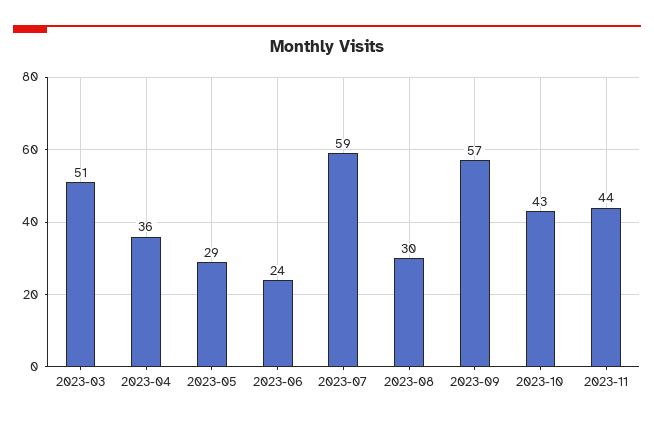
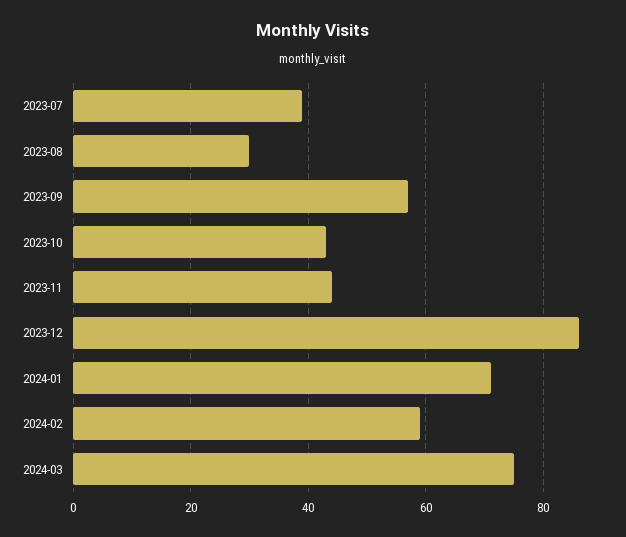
2023-03: 51 -> none
2023-04: 36 -> none
2023-05: 29 -> none
2023-06: 24 -> none
2023-07: 59 -> 40
2023-12: none -> 85
2024-01: none -> 70
2024-02: none -> 60
2024-03: none -> 75

